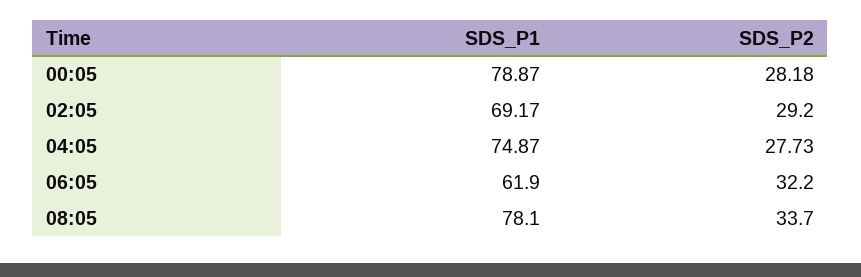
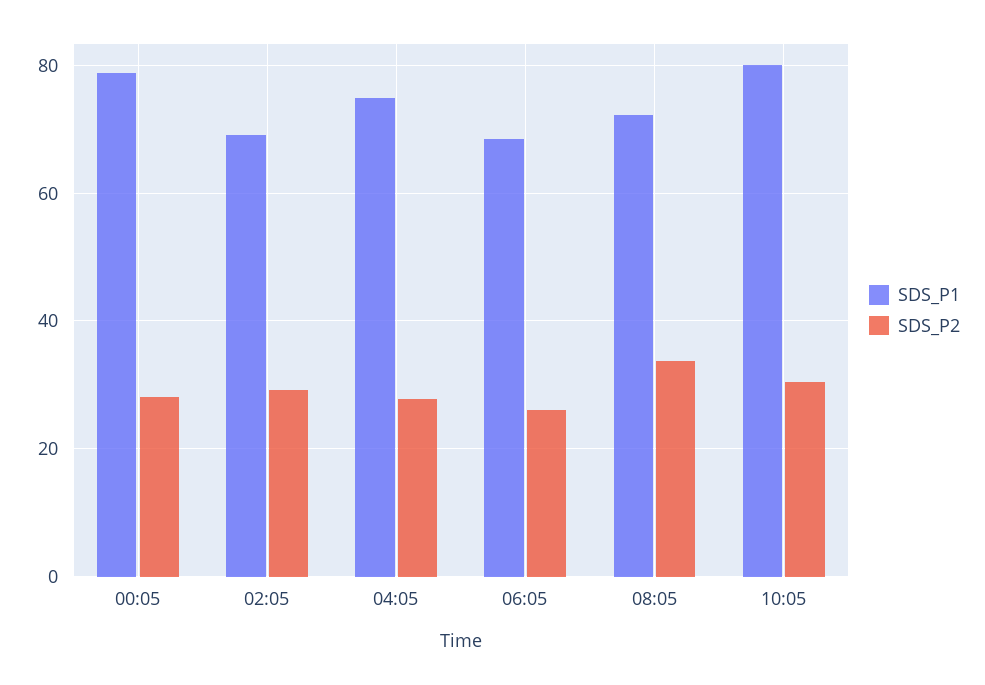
SDS_P1, 06:05: 61.9 -> 68
SDS_P2, 06:05: 32.2 -> 26
SDS_P1, 08:05: 78.1 -> 72
SDS_P1, 10:05: none -> 80
SDS_P2, 10:05: none -> 30

